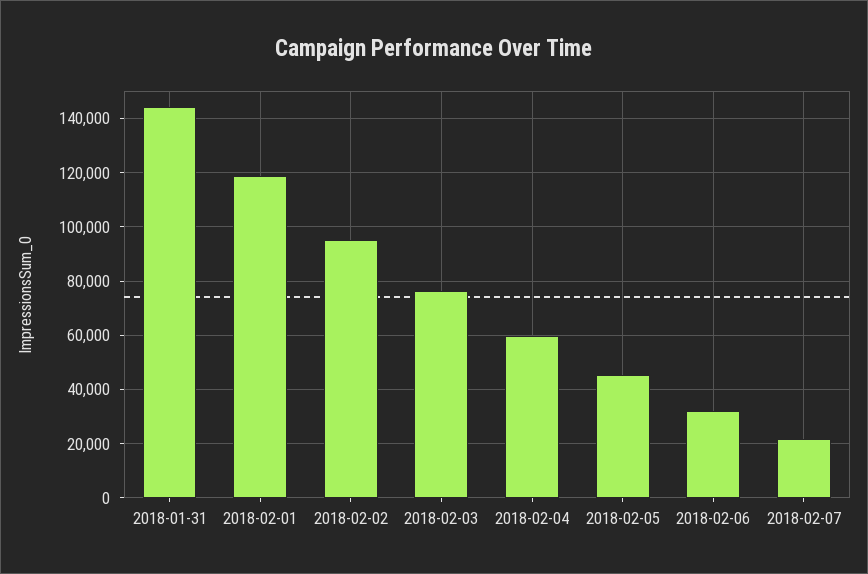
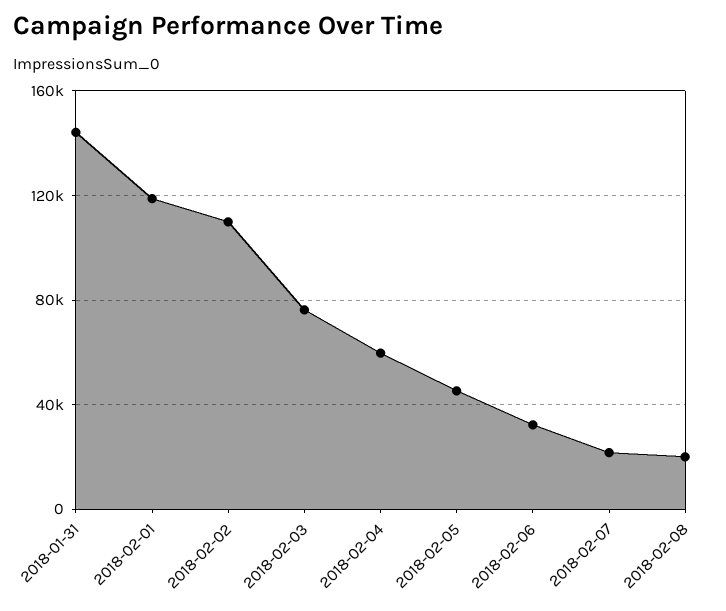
2018-02-02: 95000 -> 110000
2018-02-08: none -> 20000

